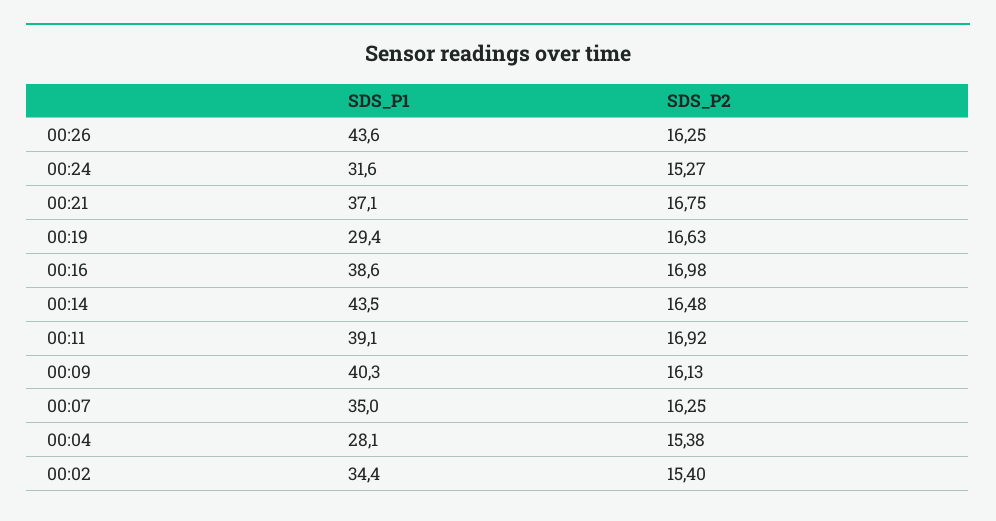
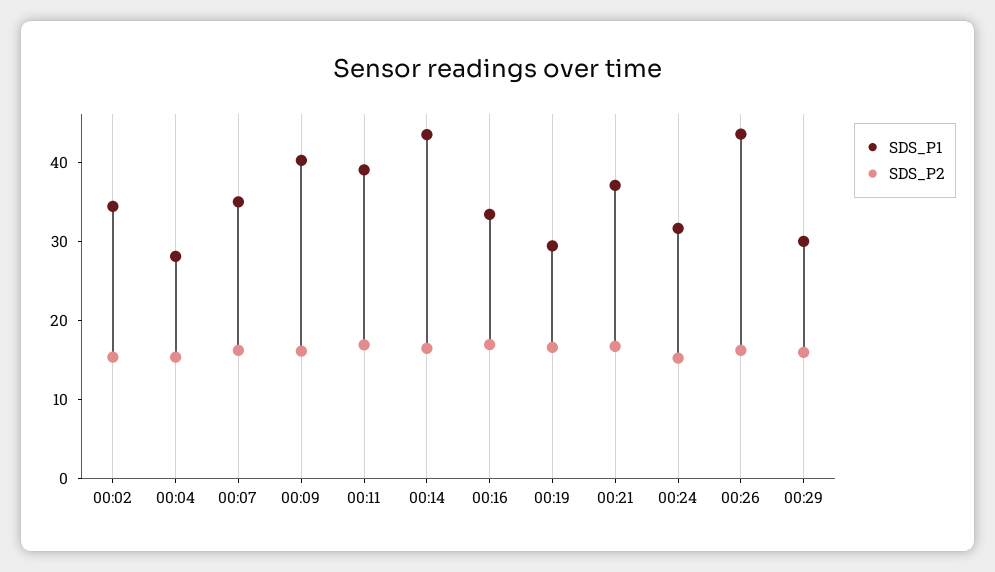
SDS_P1, 00:16: 38.6 -> 34
SDS_P1, 00:29: none -> 30
SDS_P2, 00:29: none -> 16

